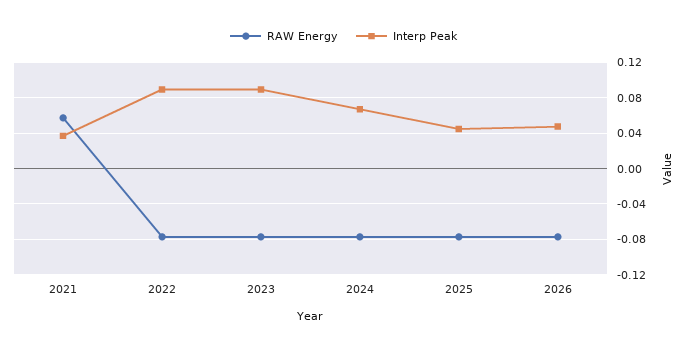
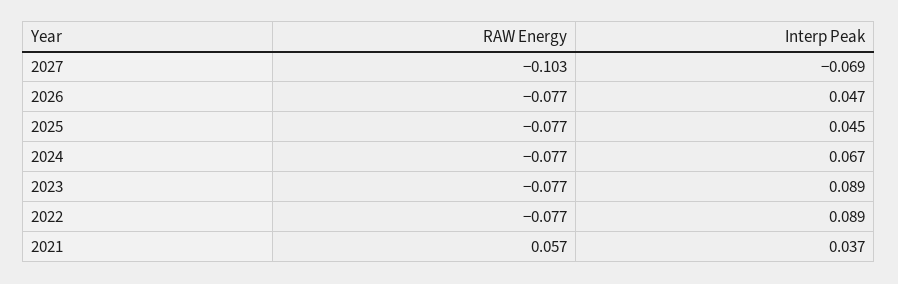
RAW Energy, 2027: none -> -0.103
Interp Peak, 2027: none -> -0.069

